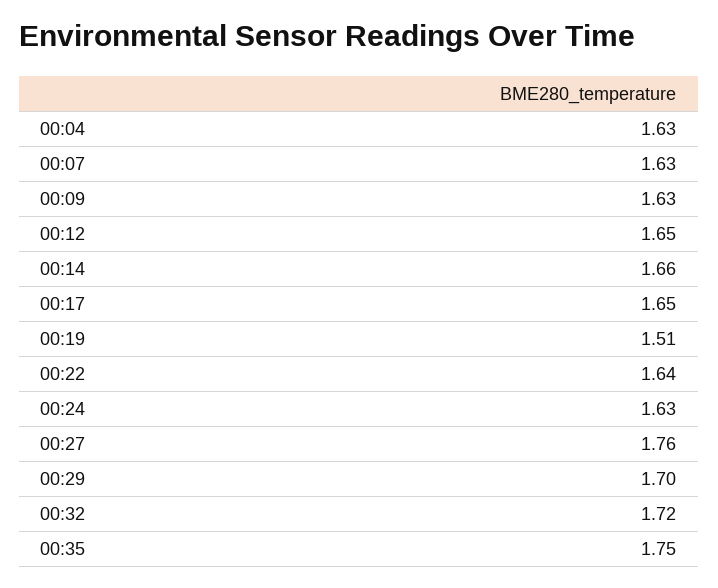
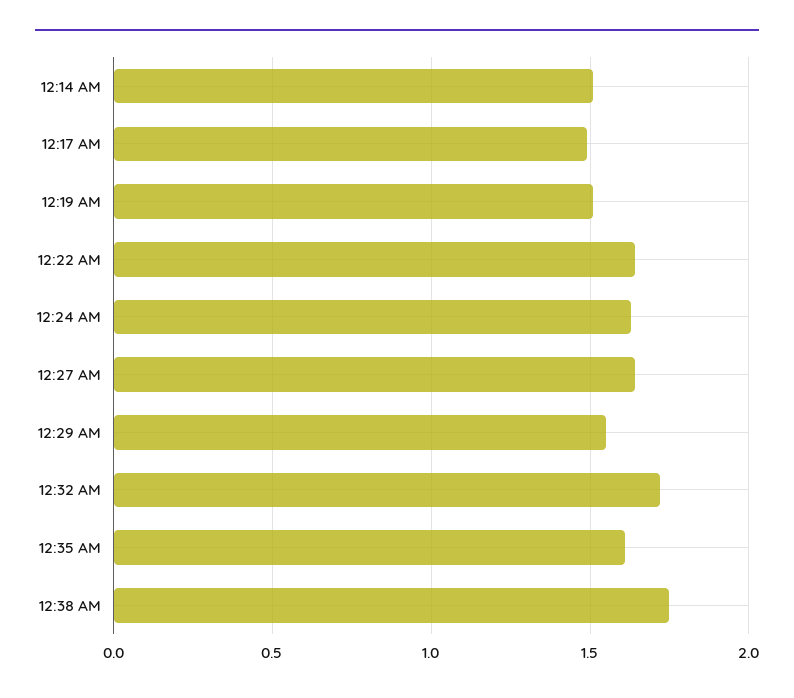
00:04: 1.63 -> none
00:07: 1.63 -> none
00:09: 1.63 -> none
00:12: 1.65 -> none
00:14: 1.66 -> 1.5
00:17: 1.65 -> 1.5
00:27: 1.76 -> 1.65
00:29: 1.7 -> 1.55
00:35: 1.75 -> 1.6
12:38 AM: none -> 1.75

